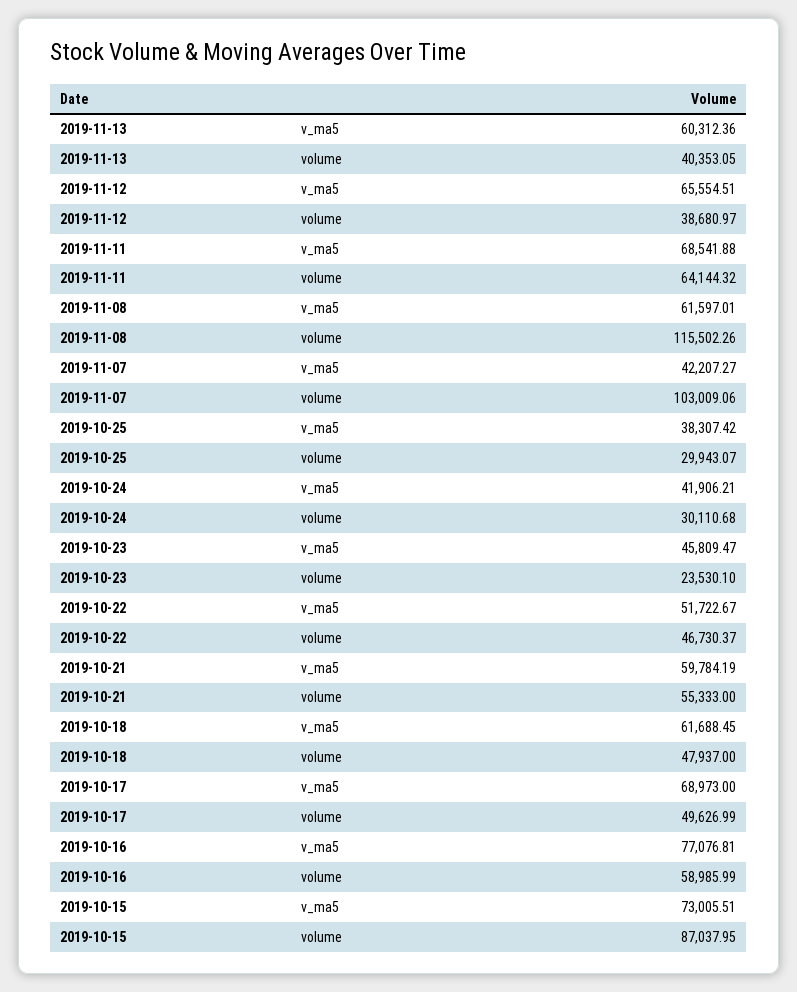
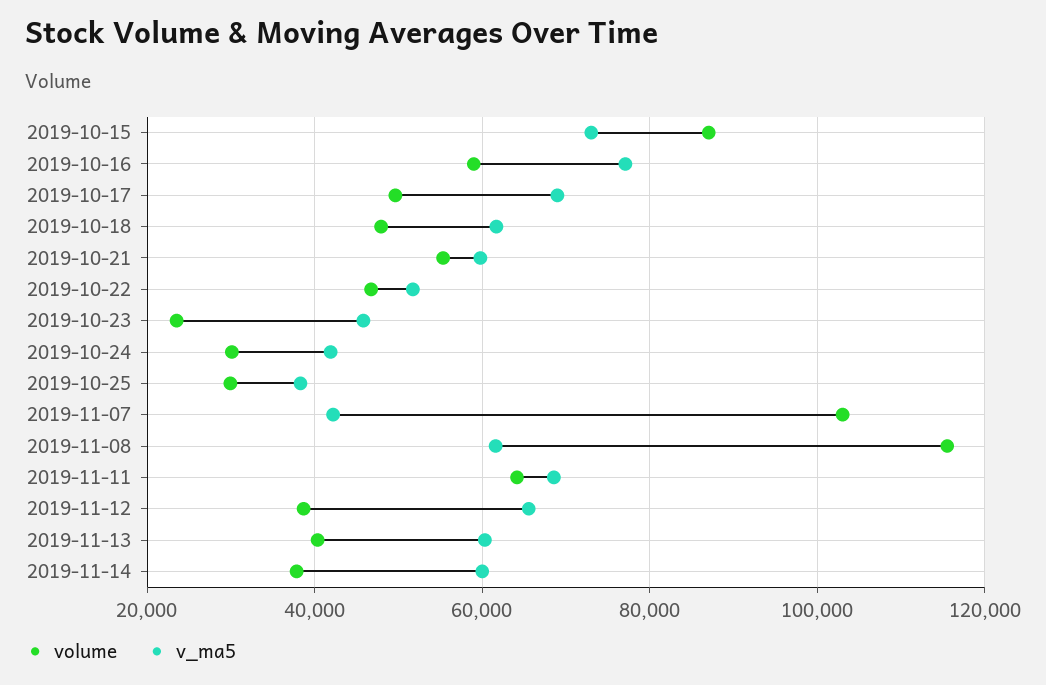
volume, 2019-11-14: none -> 38000
v_ma5, 2019-11-14: none -> 60000

